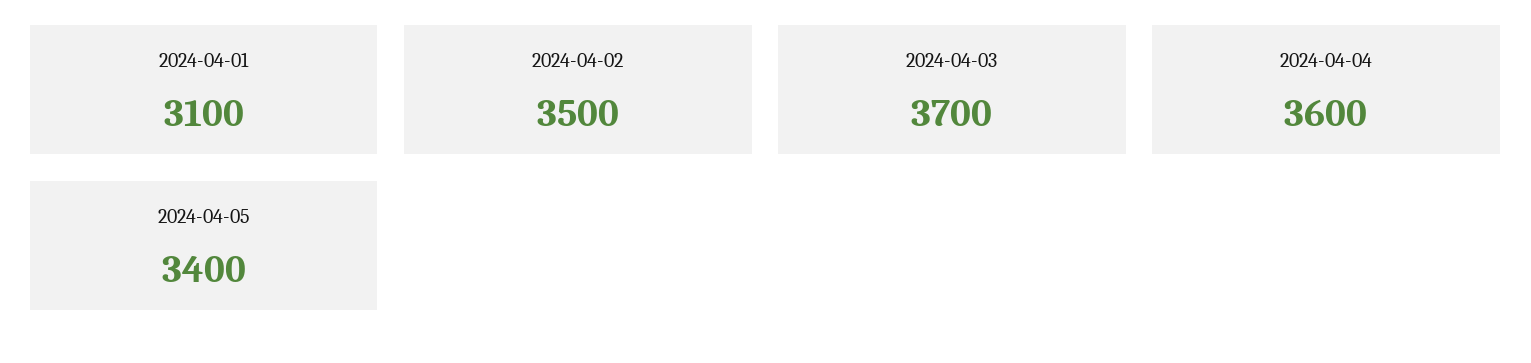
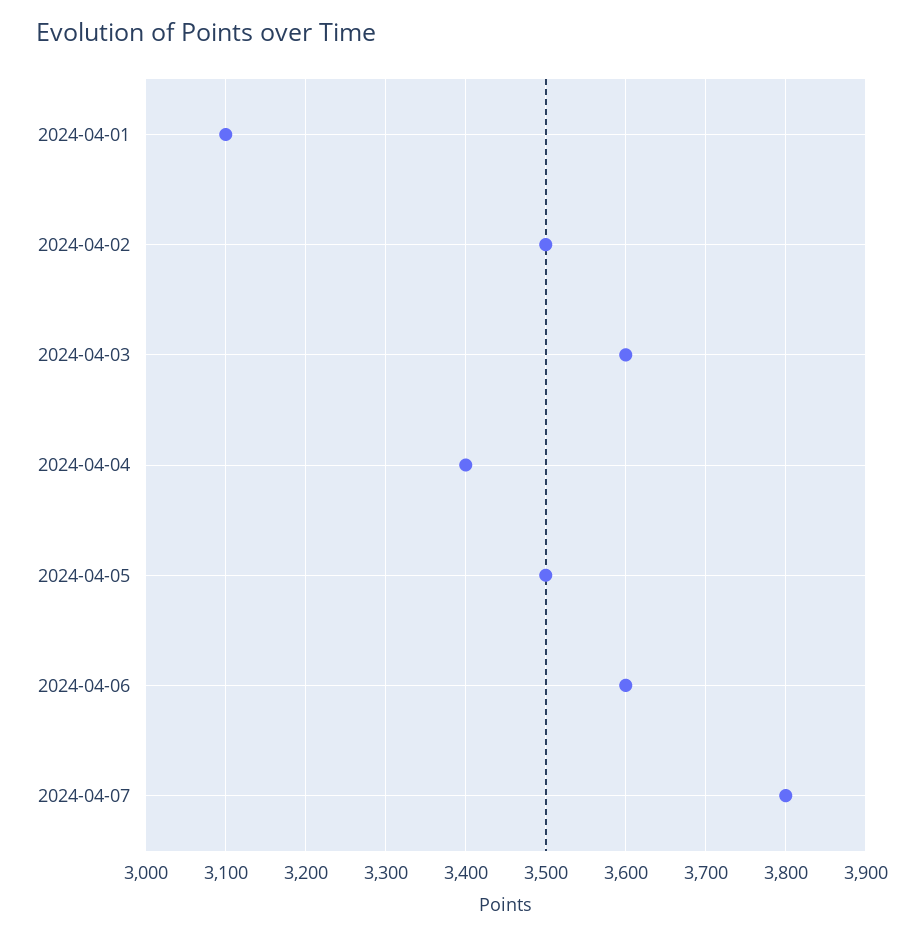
2024-04-03: 3700 -> 3600
2024-04-04: 3600 -> 3400
2024-04-05: 3400 -> 3500
2024-04-06: none -> 3600
2024-04-07: none -> 3800

